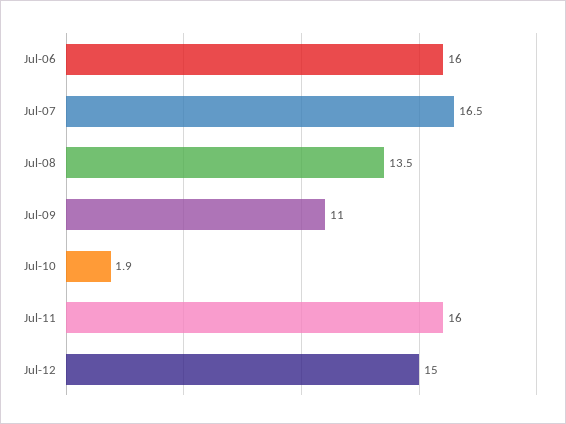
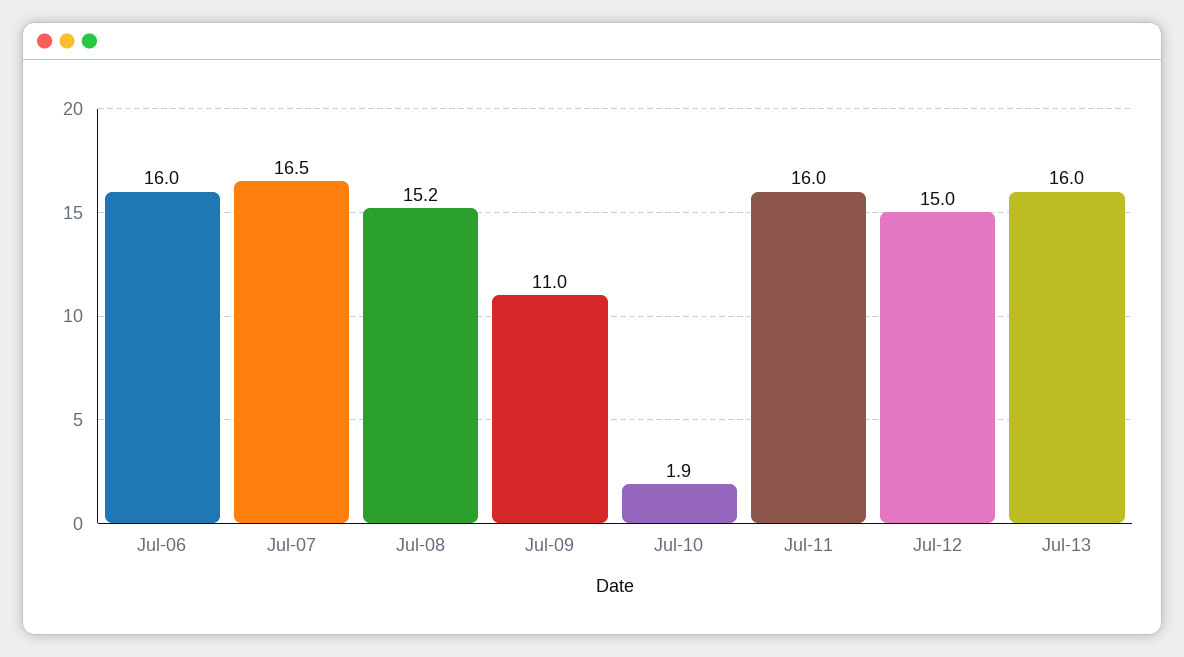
Jul-08: 13.5 -> 15.2
Jul-13: none -> 16

